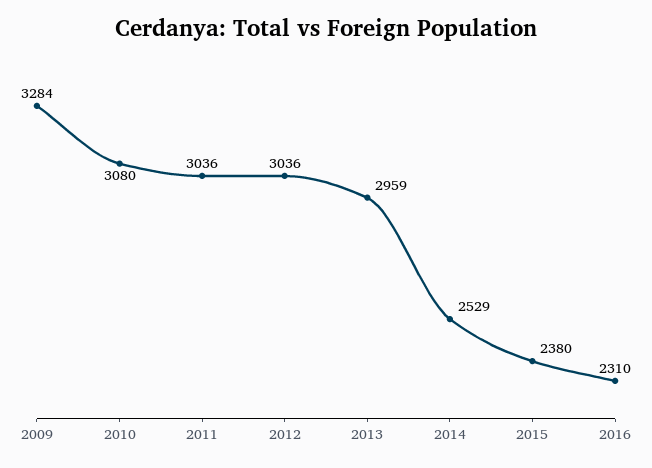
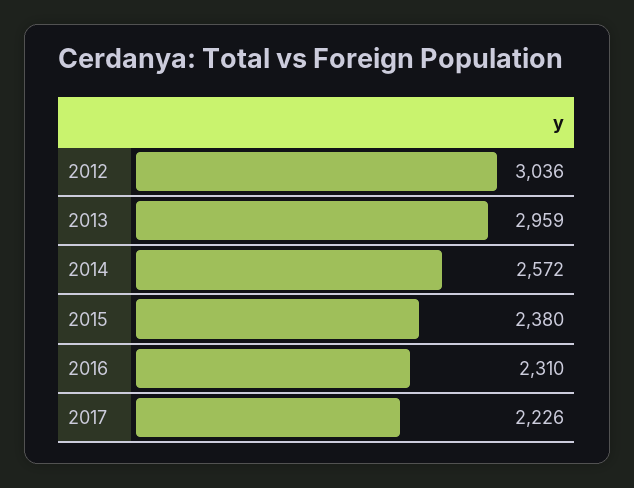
2009: 3284 -> none
2010: 3080 -> none
2011: 3036 -> none
2014: 2529 -> 2572
2017: none -> 2226

